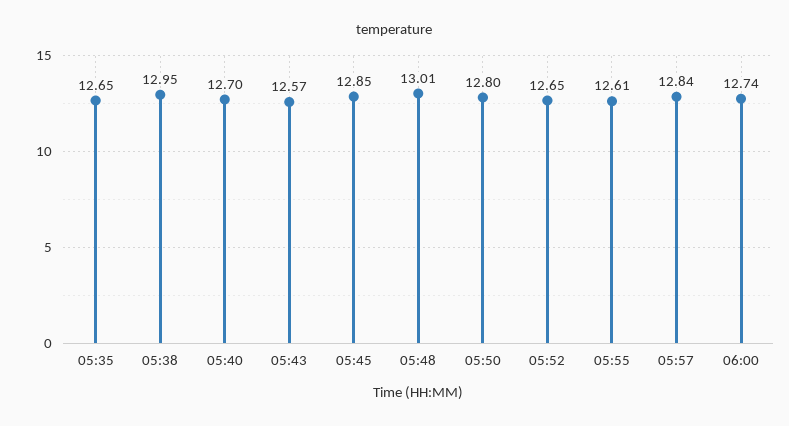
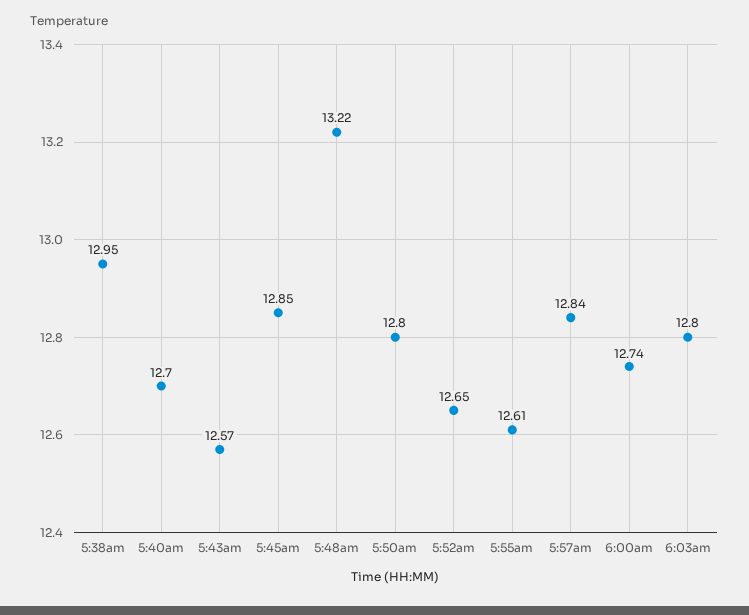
05:35: 12.65 -> none
05:48: 13.01 -> 13.22
6:03am: none -> 12.8

